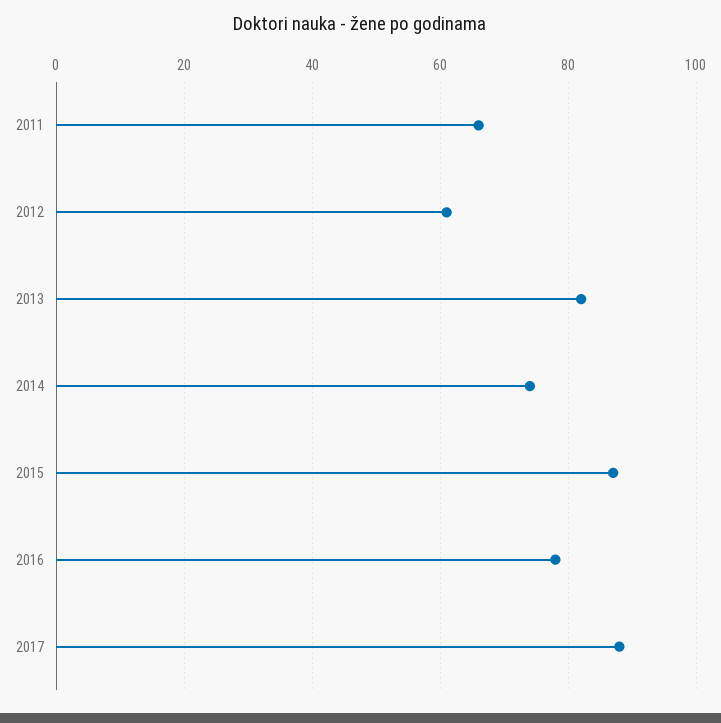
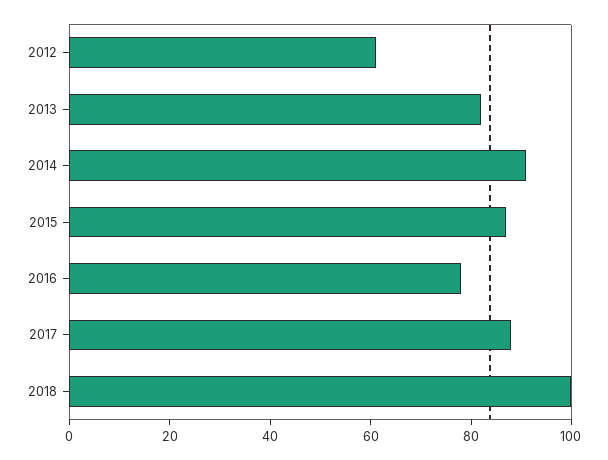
2011: 65 -> none
2014: 75 -> 90
2018: none -> 100

